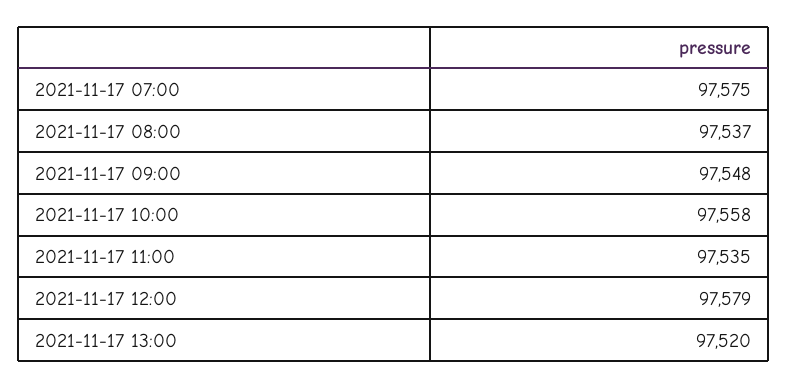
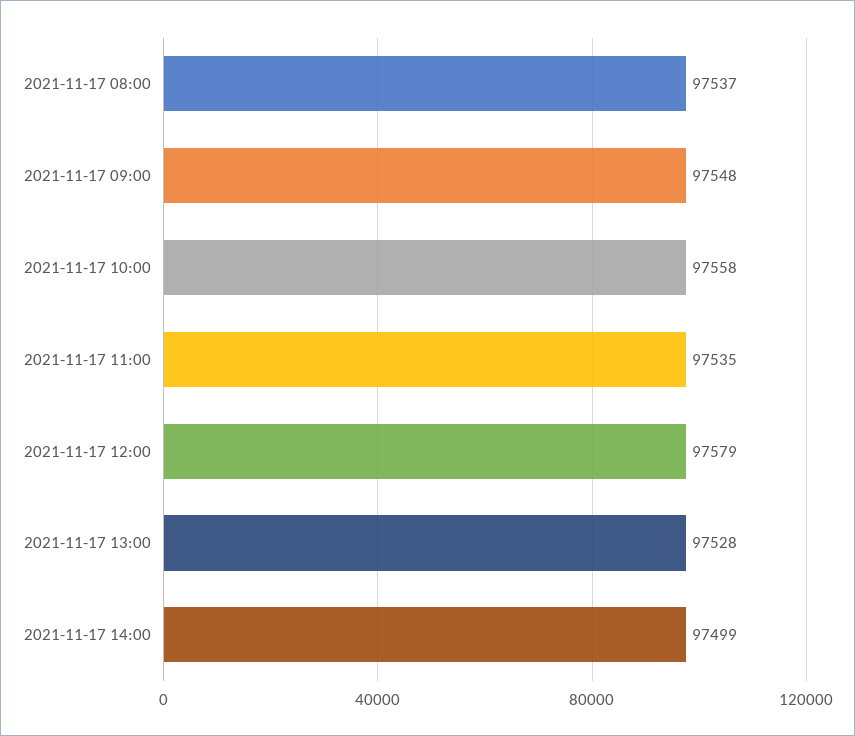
2021-11-17 07:00: 97575 -> none
2021-11-17 13:00: 97520 -> 97528
2021-11-17 14:00: none -> 97499

